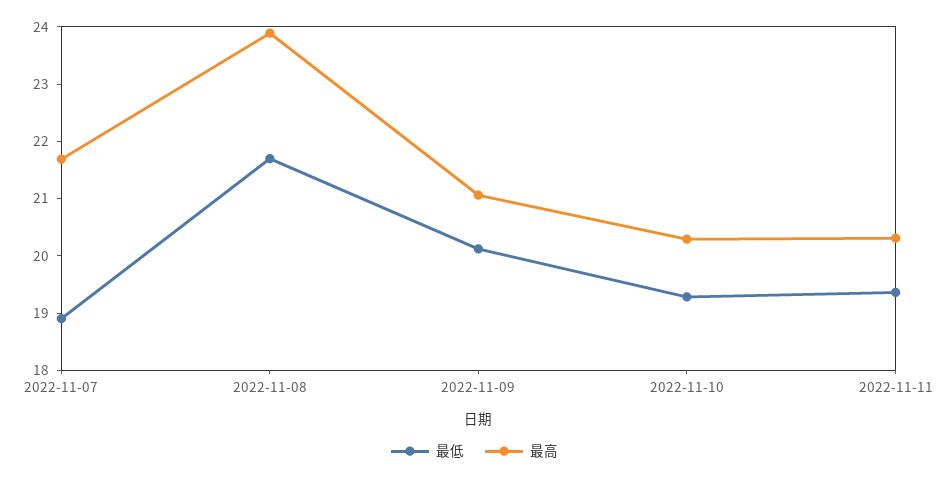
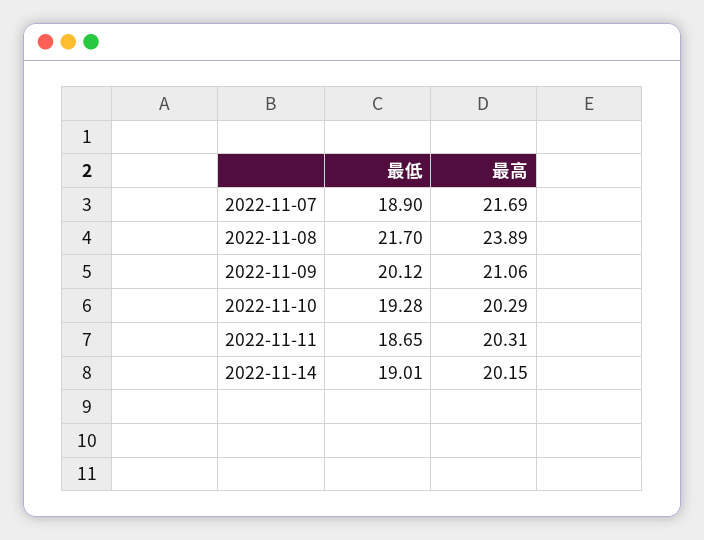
最低, 2022-11-11: 19.4 -> 18.65
最低, 2022-11-14: none -> 19.01
最高, 2022-11-14: none -> 20.15

